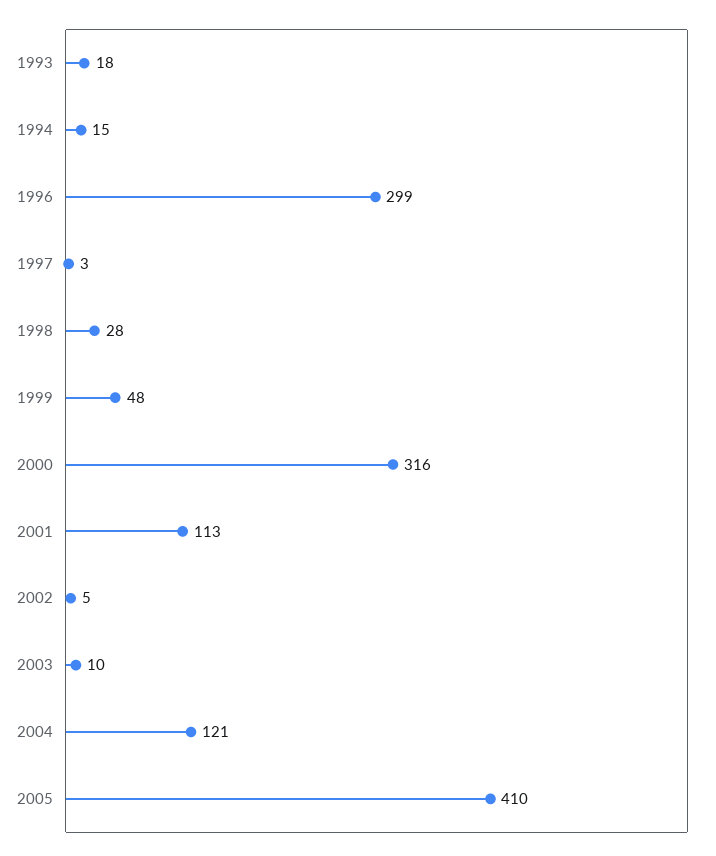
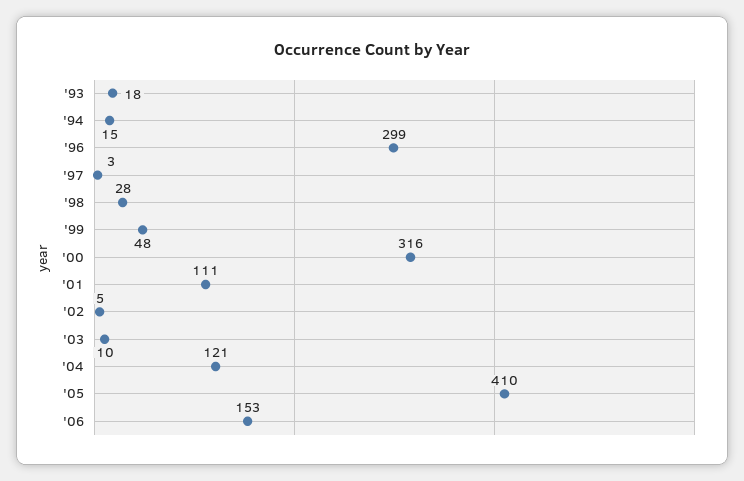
2001: 113 -> 111
'06: none -> 153

